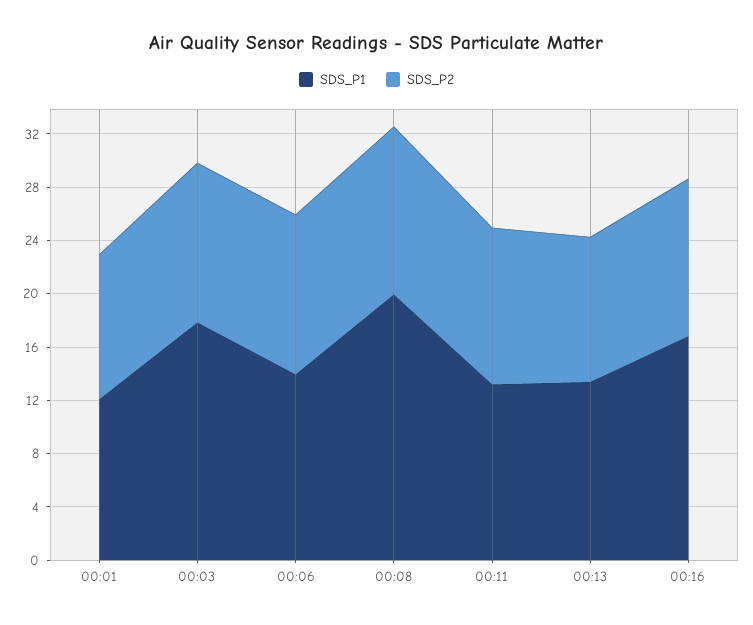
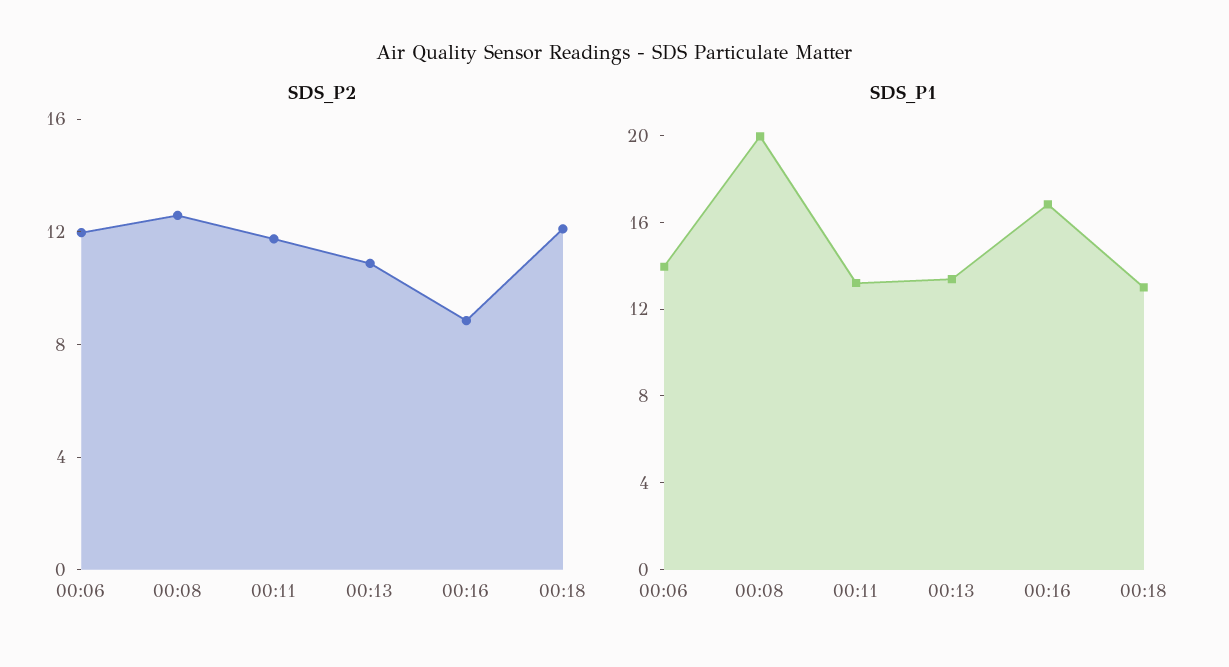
SDS_P1, 00:01: 12 -> none
SDS_P2, 00:01: 11 -> none
SDS_P1, 00:03: 18 -> none
SDS_P2, 00:03: 12 -> none
SDS_P2, 00:16: 12 -> 9
SDS_P2, 00:18: none -> 12
SDS_P1, 00:18: none -> 13

